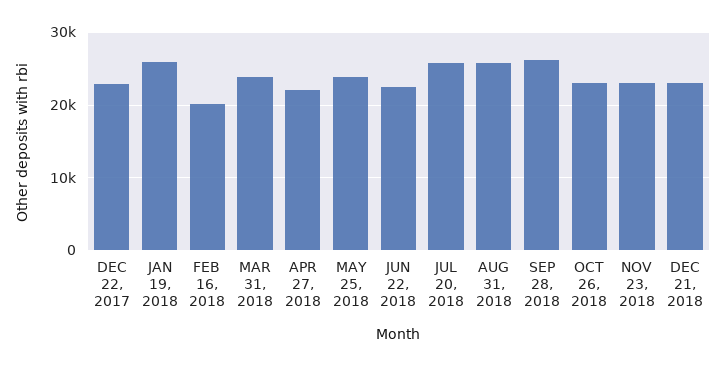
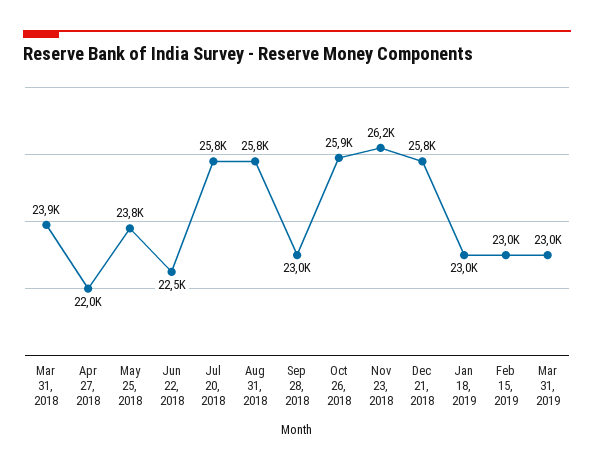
DEC 22, 2017: 23000 -> none
JAN 19, 2018: 26000 -> none
FEB 16, 2018: 20000 -> none
SEP 28, 2018: 26000 -> 23000
OCT 26, 2018: 23000 -> 25900
NOV 23, 2018: 23000 -> 26200
DEC 21, 2018: 23000 -> 25800
Jan 18, 2019: none -> 23000
Feb 15, 2019: none -> 23000
Mar 31, 2019: none -> 23000

